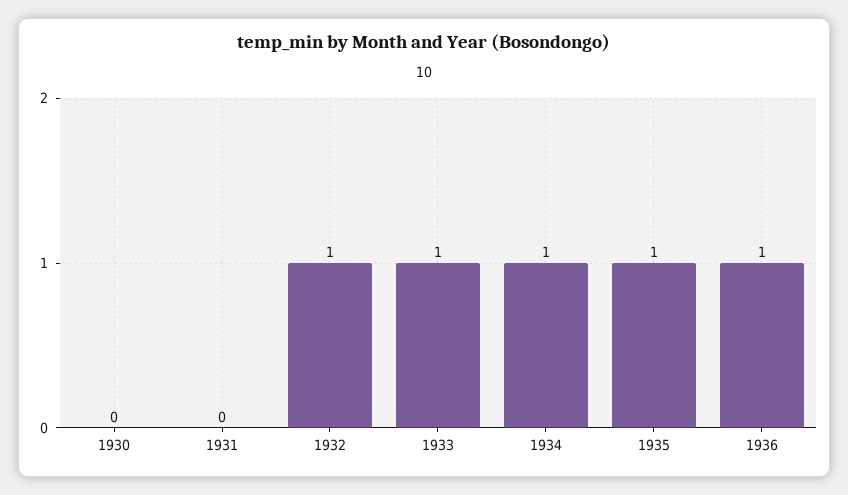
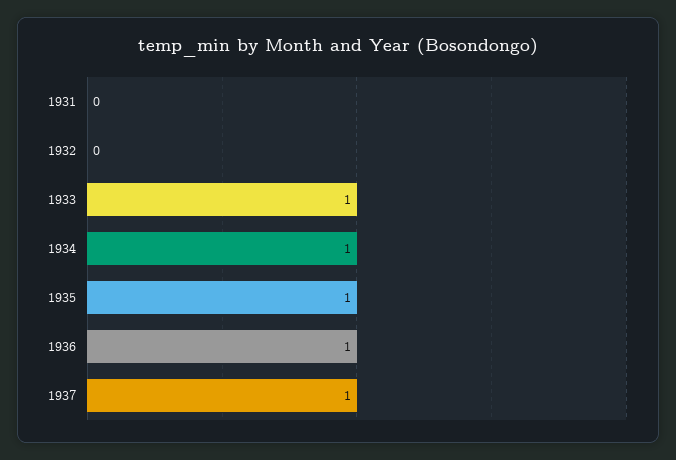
1930: 0 -> none
1932: 1 -> 0
1937: none -> 1

